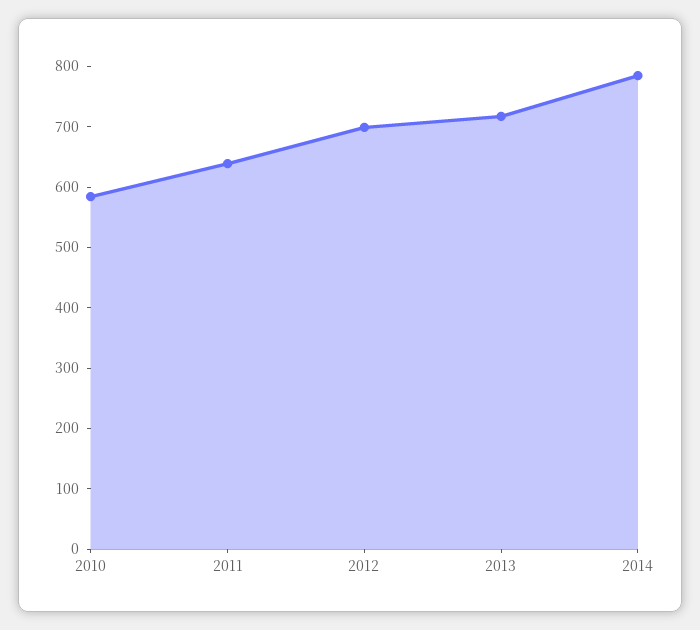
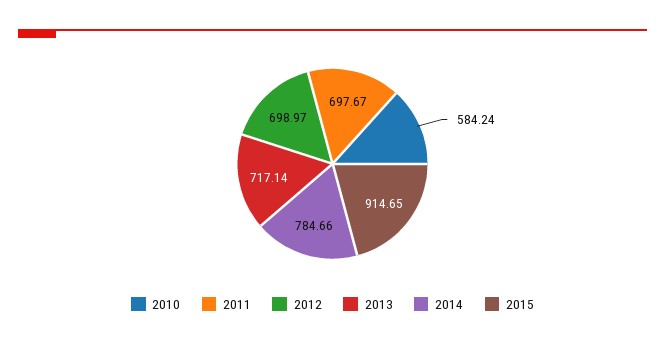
2011: 640 -> 697.67
2015: none -> 914.65

